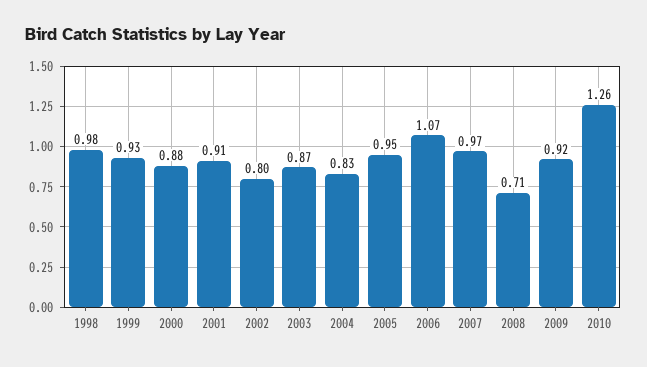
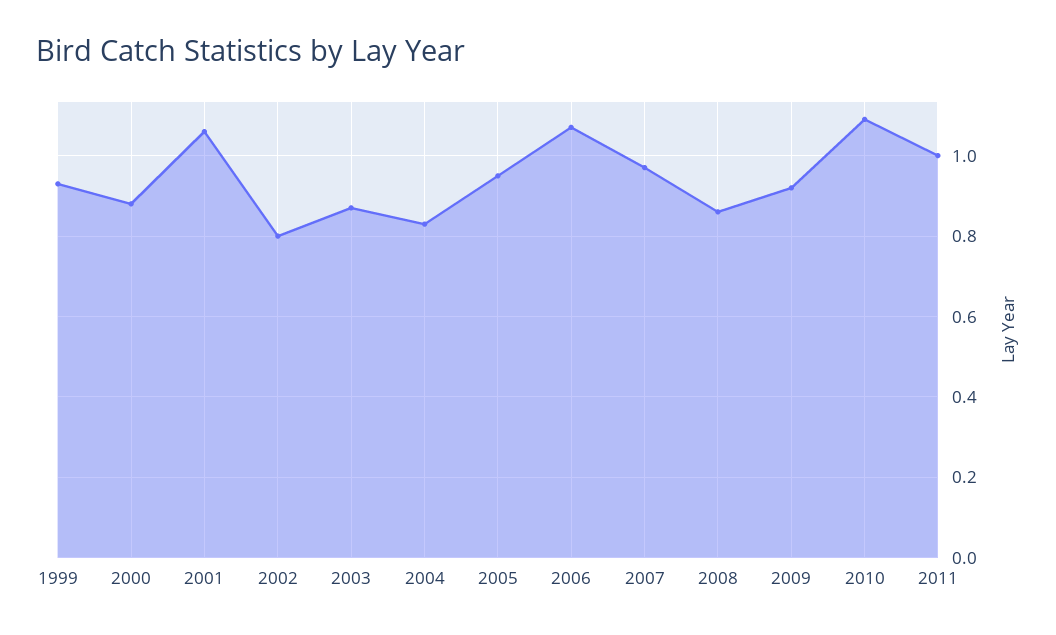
1998: 0.98 -> none
2001: 0.91 -> 1.05
2008: 0.71 -> 0.85
2010: 1.26 -> 1.1
2011: none -> 1

